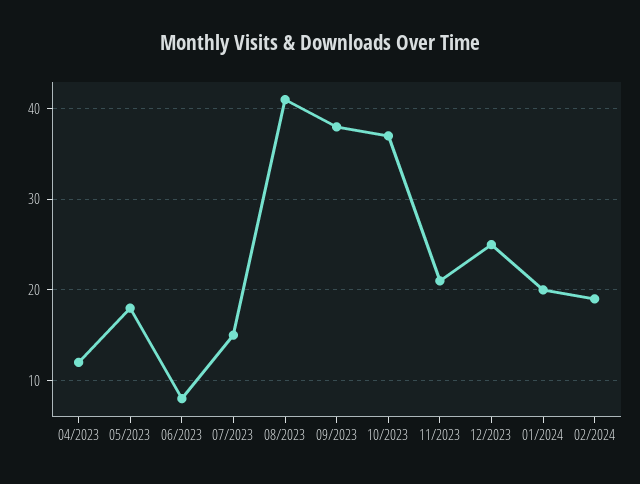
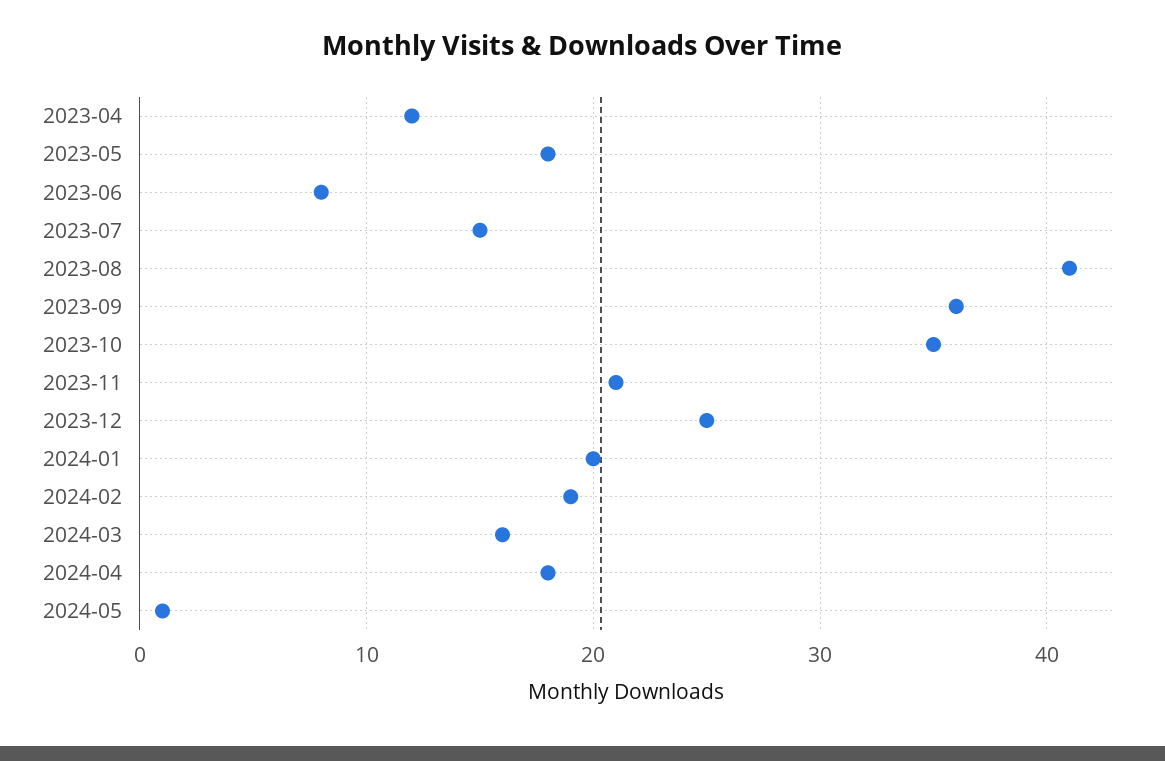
09/2023: 38 -> 36
10/2023: 37 -> 35
2024-03: none -> 16
2024-04: none -> 18
2024-05: none -> 1

